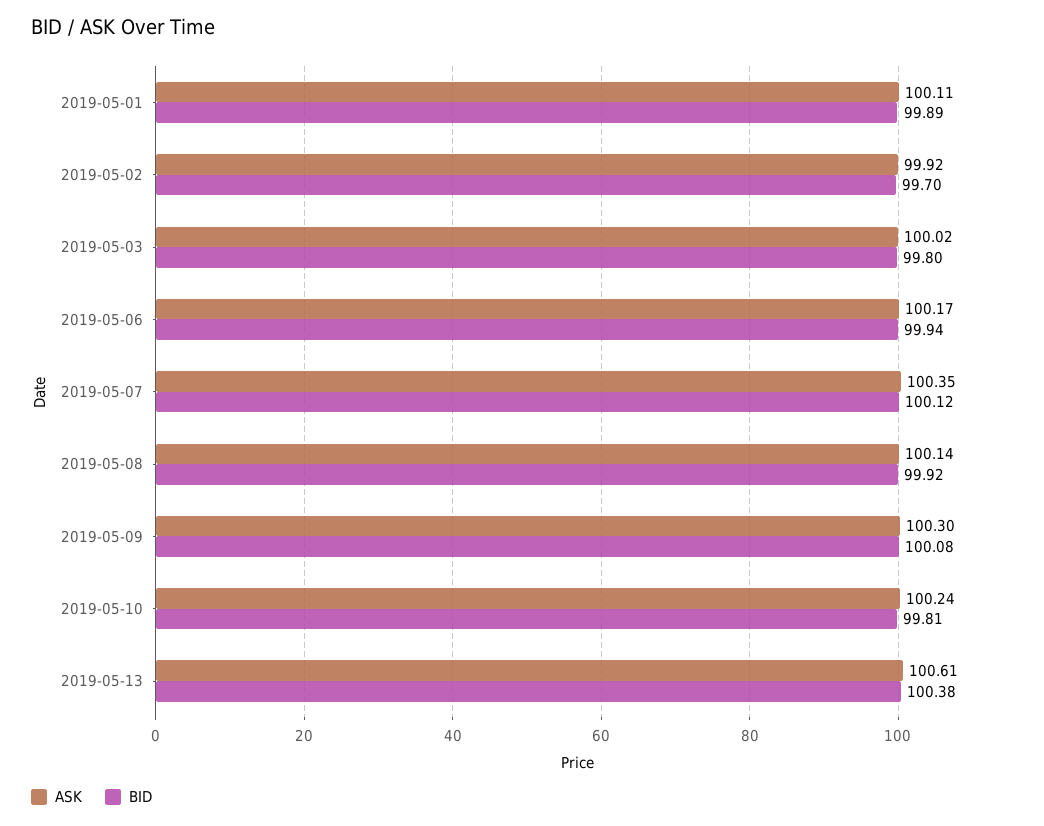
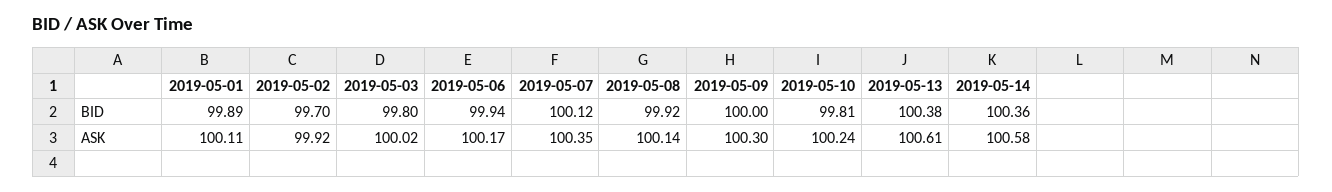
BID, 2019-05-09: 100.08 -> 100
BID, 2019-05-14: none -> 100.36
ASK, 2019-05-14: none -> 100.58

